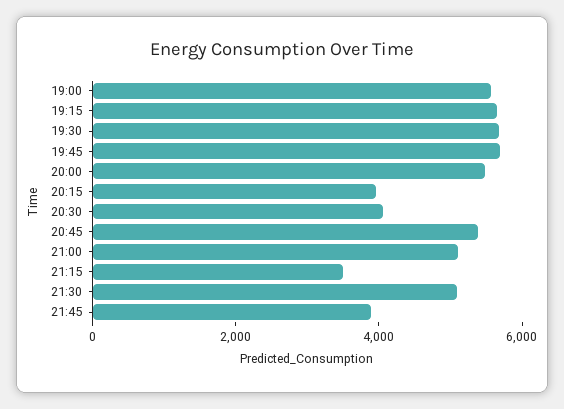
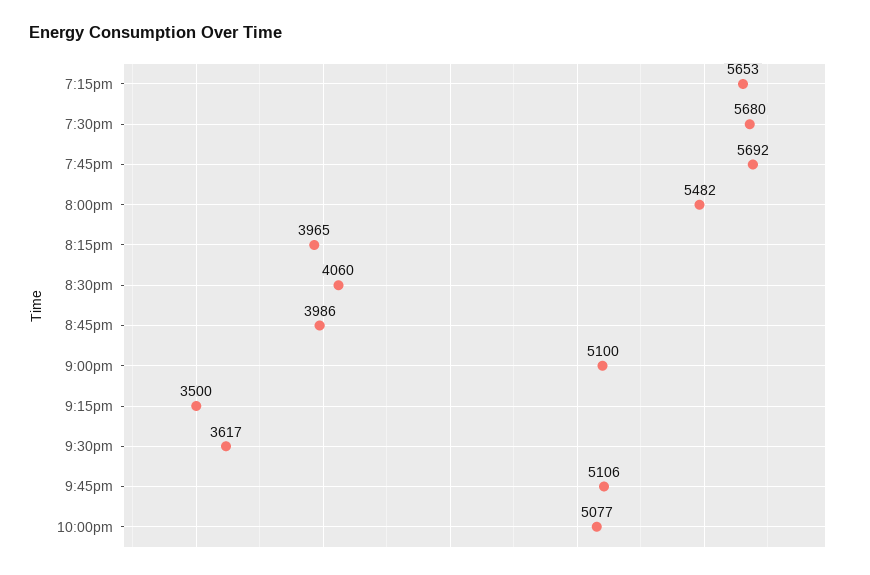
19:00: 5500 -> none
20:45: 5500 -> 3986
21:30: 5000 -> 3617
21:45: 4000 -> 5106
10:00pm: none -> 5077

